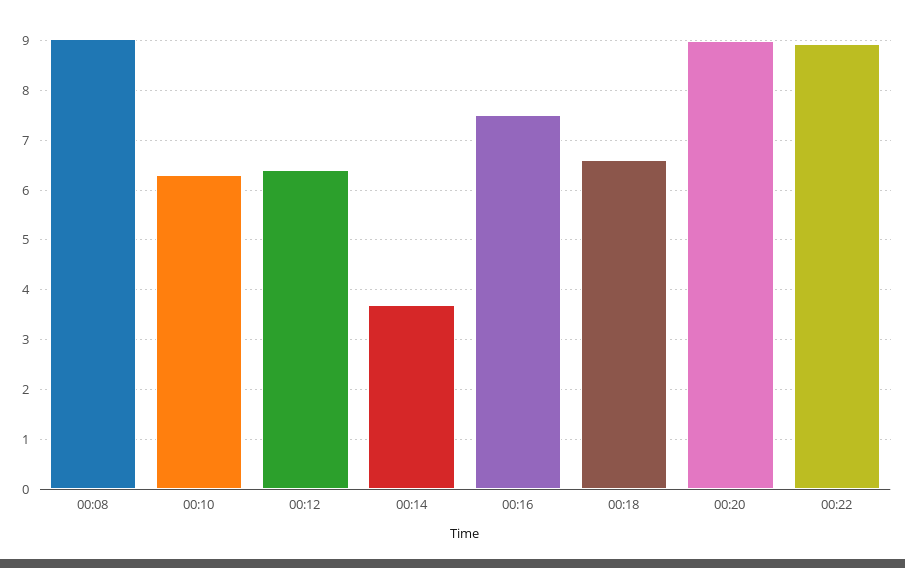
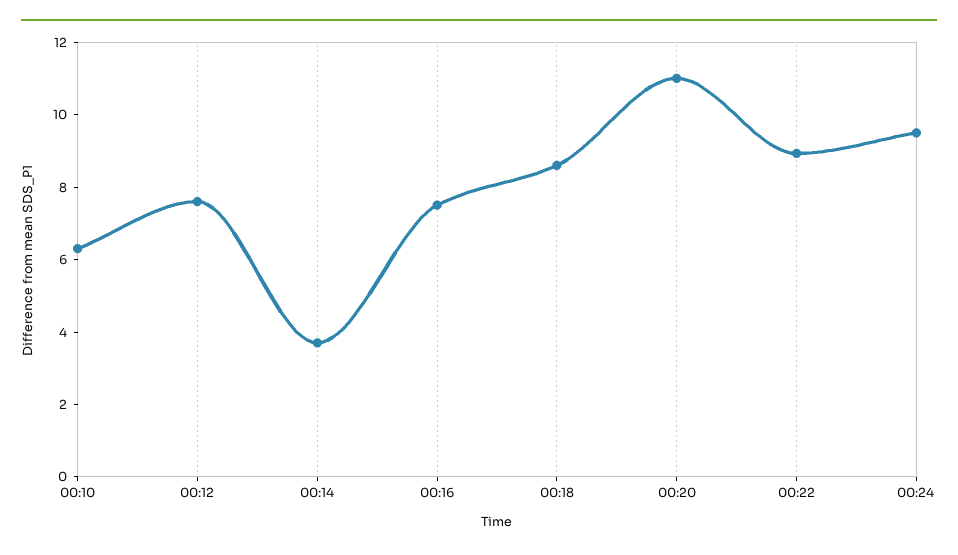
00:08: 9 -> none
00:12: 6.4 -> 7.5
00:18: 6.6 -> 8.5
00:20: 9 -> 11
00:24: none -> 9.5

